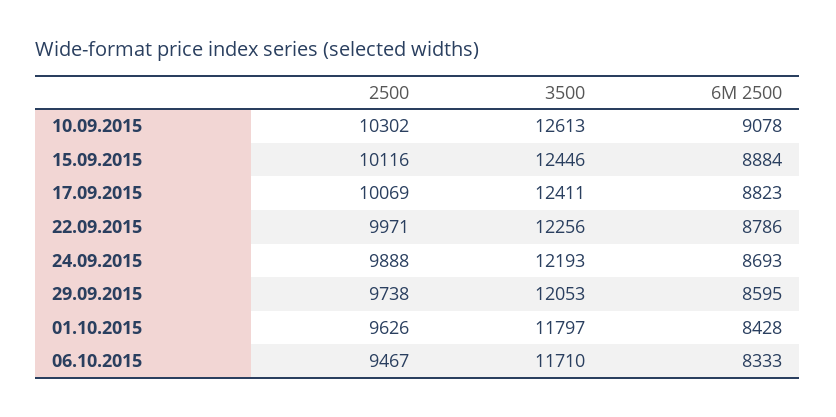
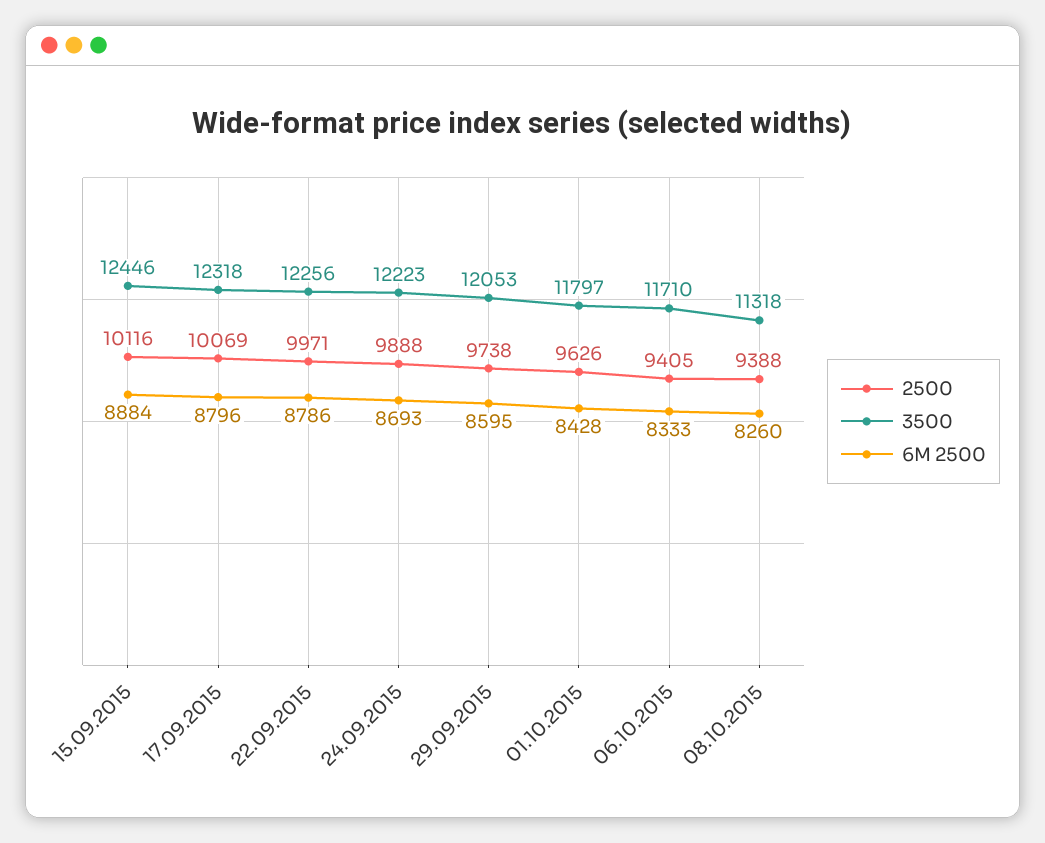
2500, 10.09.2015: 10302 -> none
3500, 10.09.2015: 12613 -> none
6M 2500, 10.09.2015: 9078 -> none
3500, 17.09.2015: 12411 -> 12318
6M 2500, 17.09.2015: 8823 -> 8796
3500, 24.09.2015: 12193 -> 12223
2500, 06.10.2015: 9467 -> 9405
2500, 08.10.2015: none -> 9388
3500, 08.10.2015: none -> 11318
6M 2500, 08.10.2015: none -> 8260

